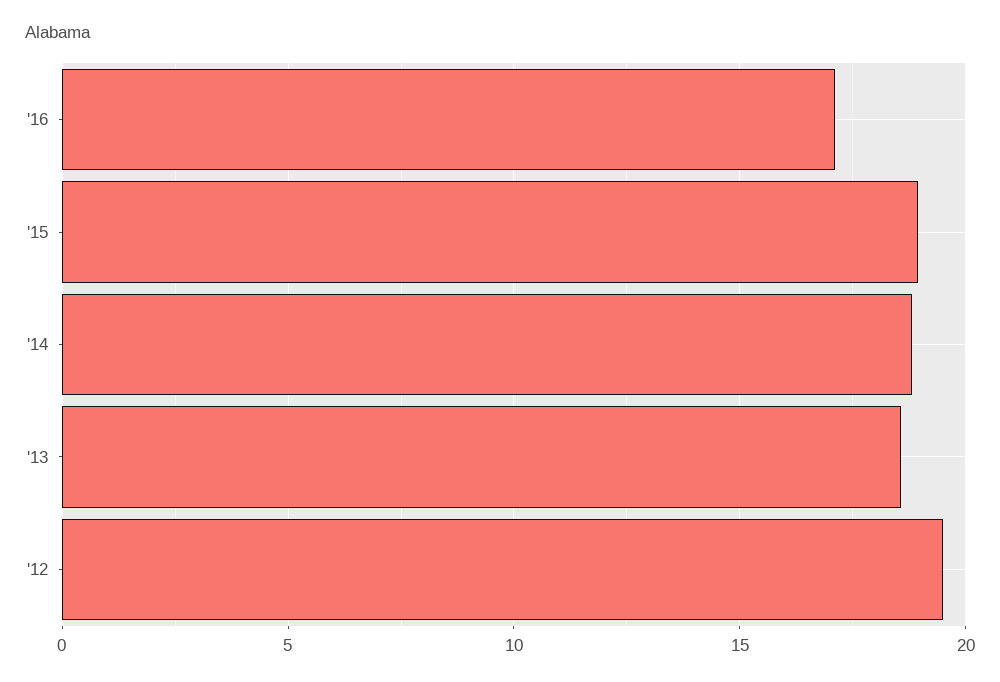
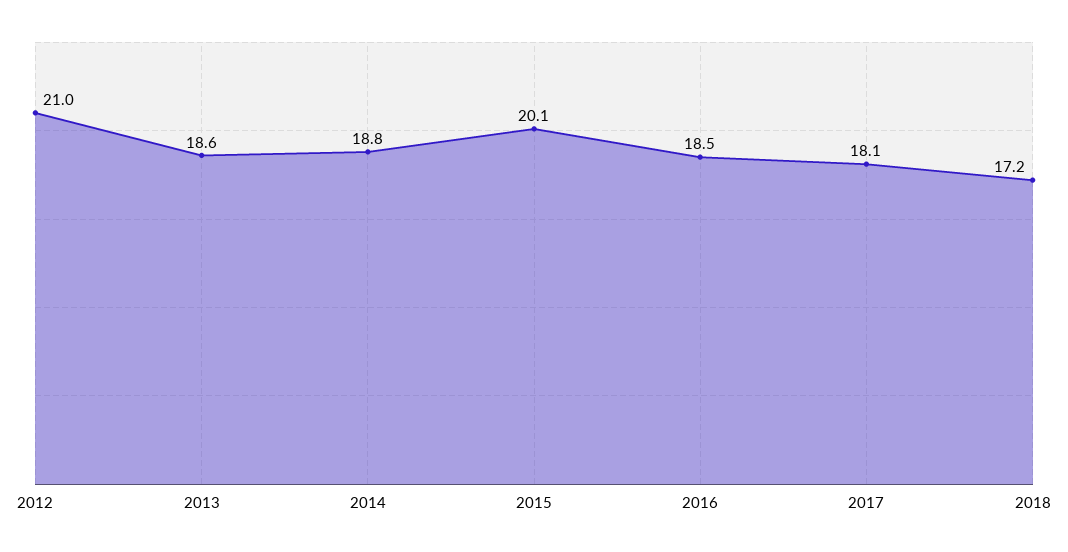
'16: 17 -> 18.5
'15: 19 -> 20.1
'12: 19.5 -> 21
2017: none -> 18.1
2018: none -> 17.2

